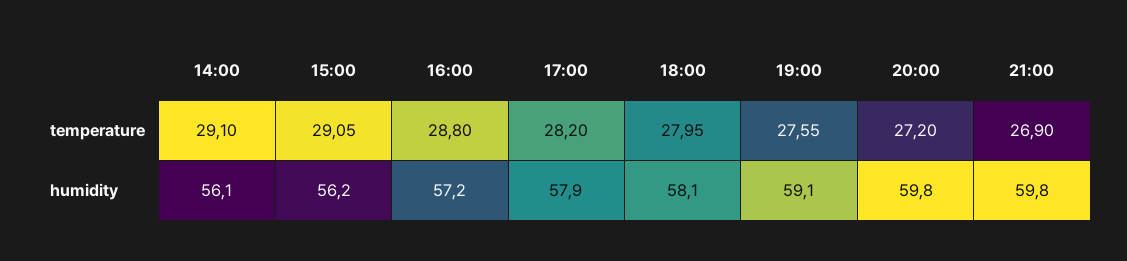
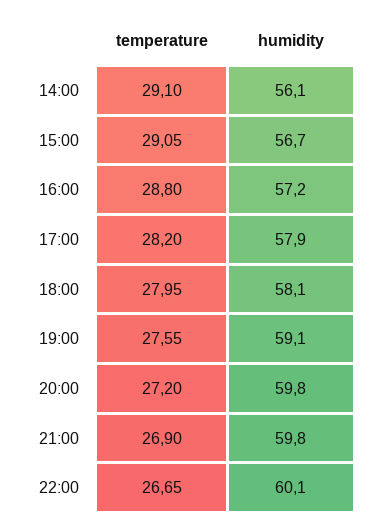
15:00, humidity: 56.2 -> 56.7
22:00, temperature: none -> 26.65
22:00, humidity: none -> 60.1

